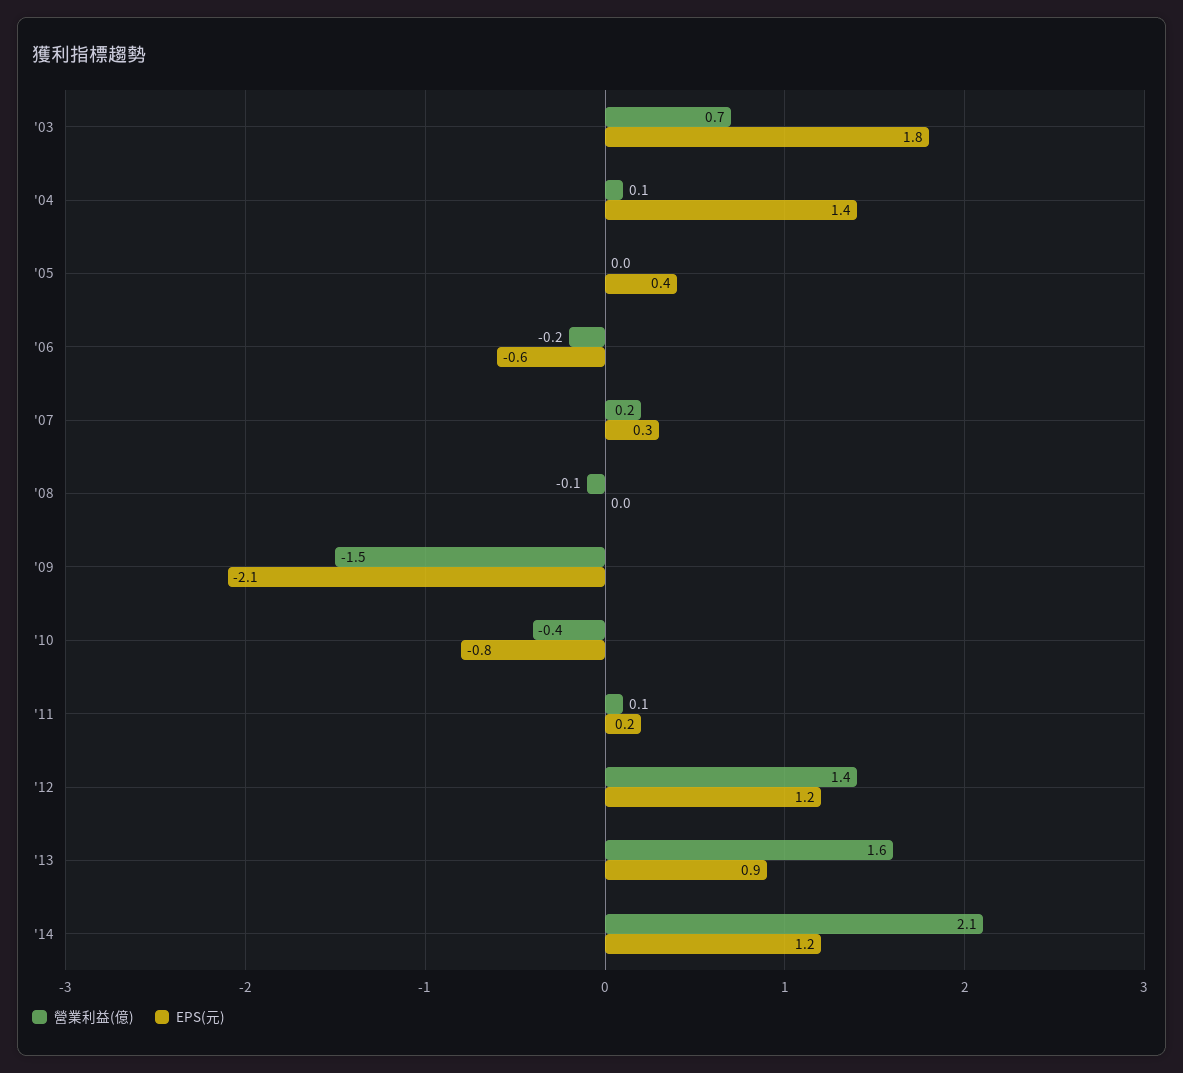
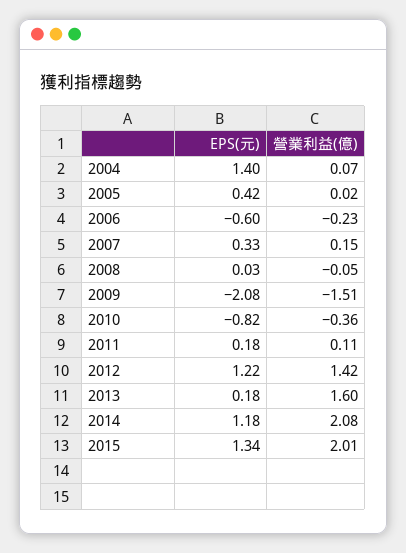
營業利益(億), '03: 0.7 -> none
EPS(元), '03: 1.8 -> none
EPS(元), '13: 0.9 -> 0.18
EPS(元), 2015: none -> 1.34
營業利益(億), 2015: none -> 2.01

